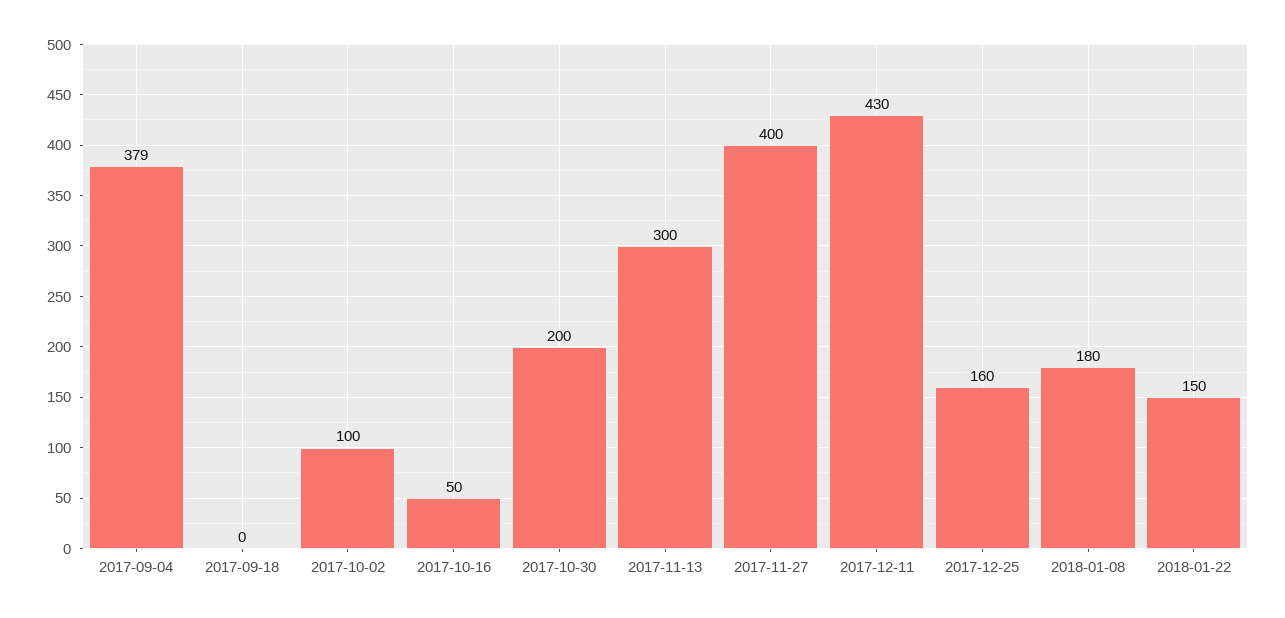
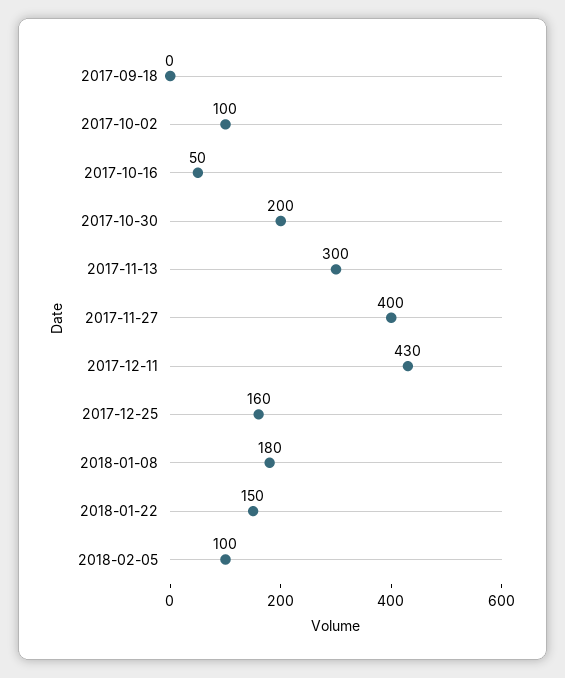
2017-09-04: 379 -> none
2018-02-05: none -> 100

